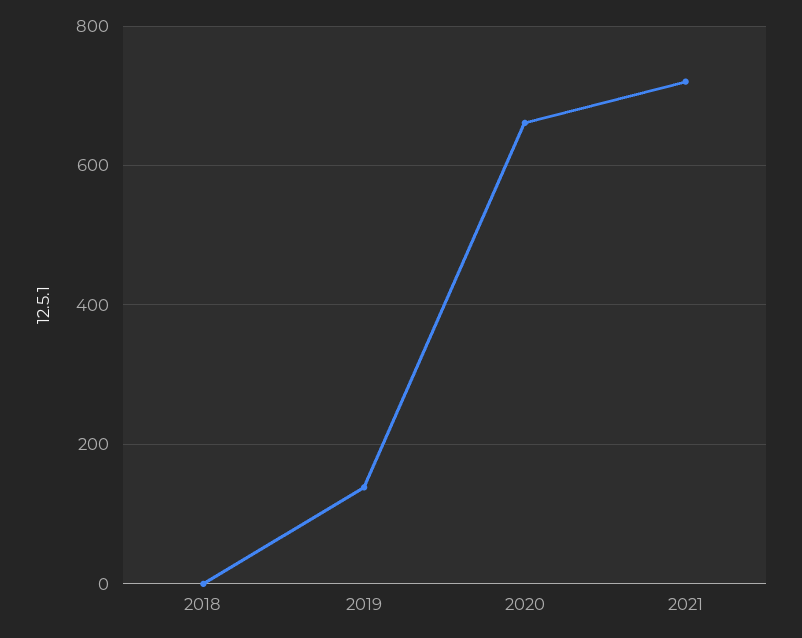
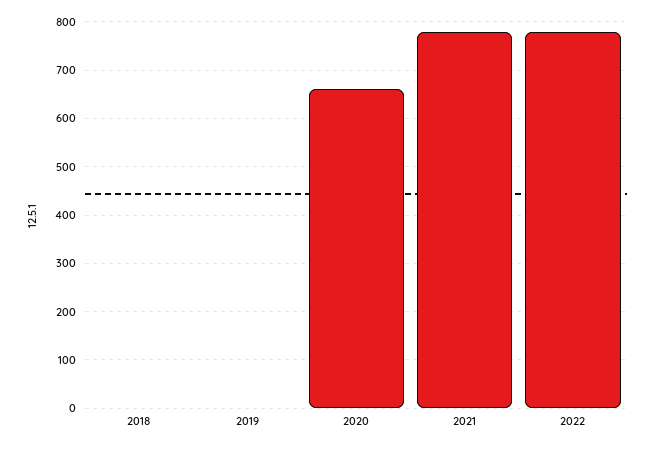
2019: 140 -> 0
2021: 720 -> 780
2022: none -> 780

